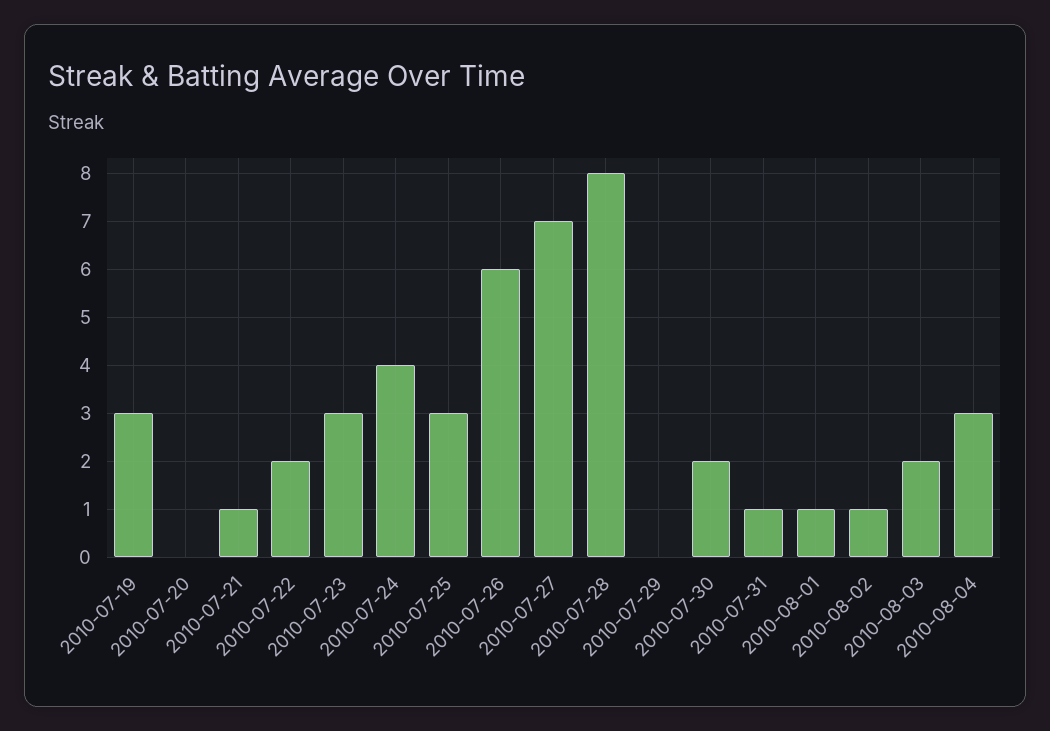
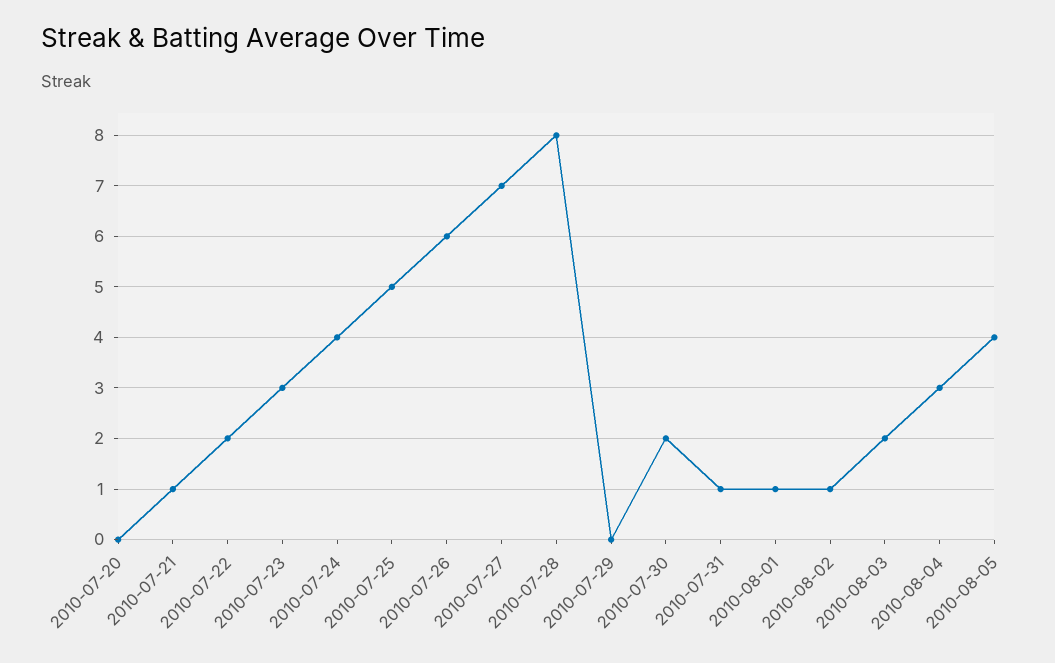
2010-07-19: 3 -> none
2010-07-25: 3 -> 5
2010-08-05: none -> 4

